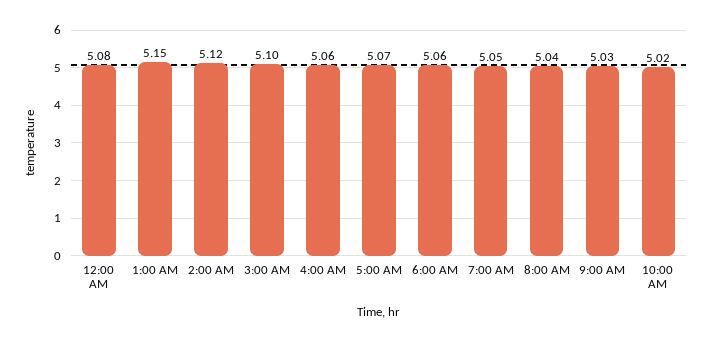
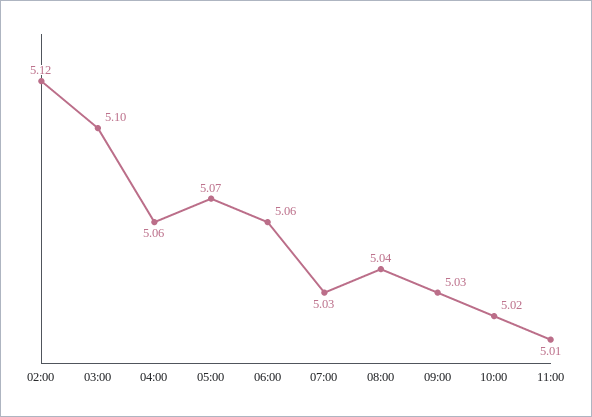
12:00 AM: 5.08 -> none
1:00 AM: 5.15 -> none
7:00 AM: 5.05 -> 5.03
11:00: none -> 5.01

